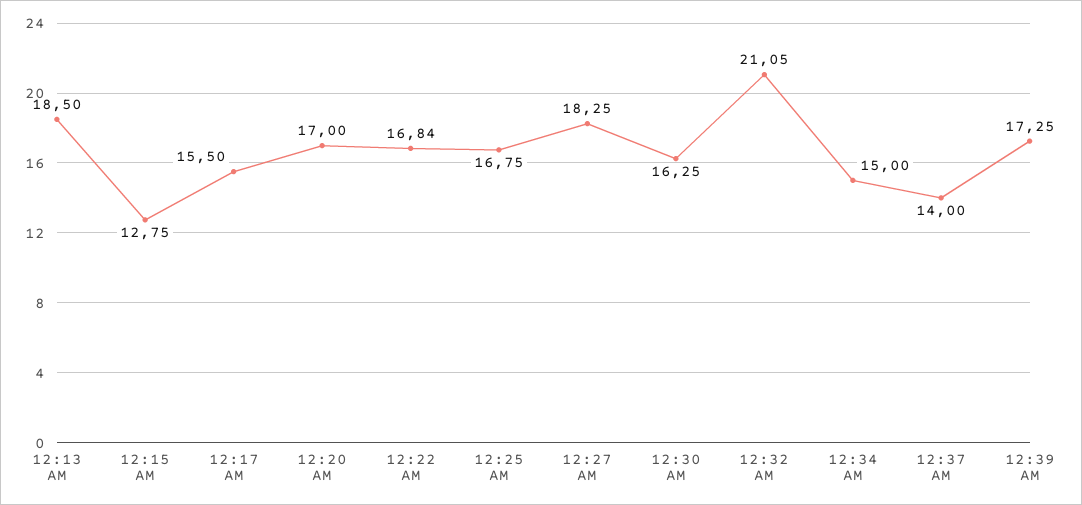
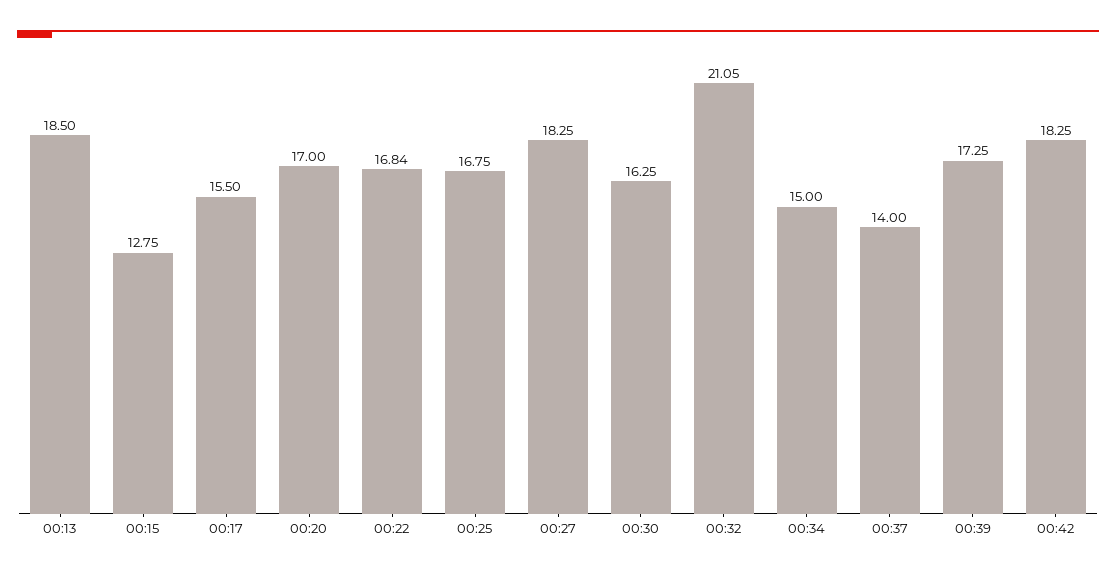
00:42: none -> 18.25

